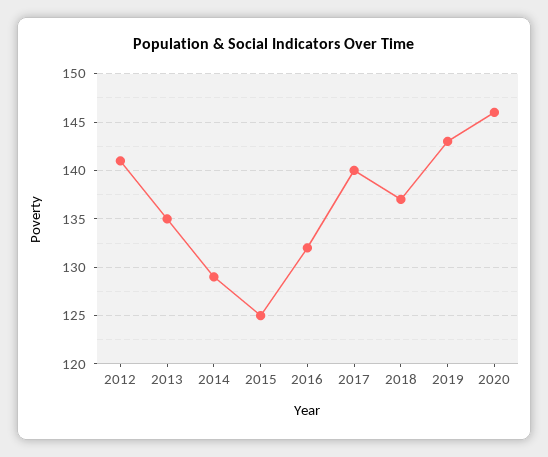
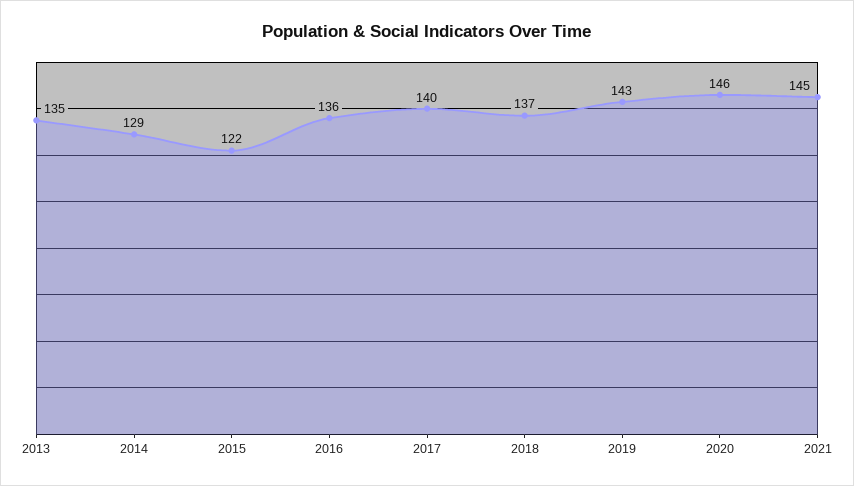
2012: 141 -> none
2015: 125 -> 122
2016: 132 -> 136
2021: none -> 145

